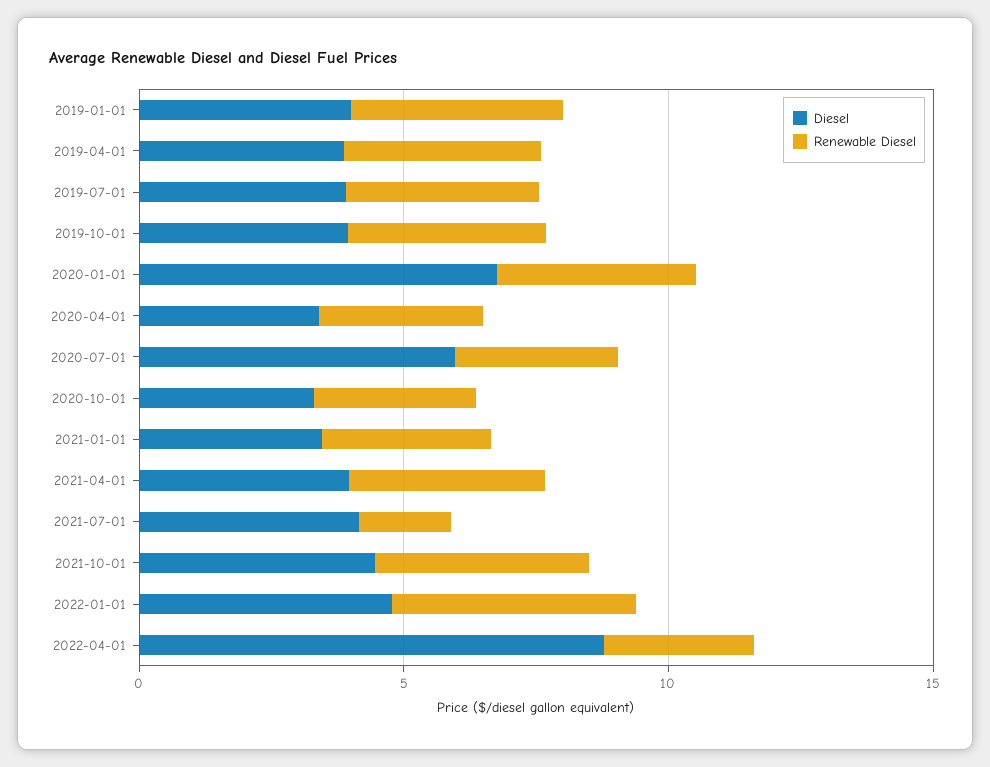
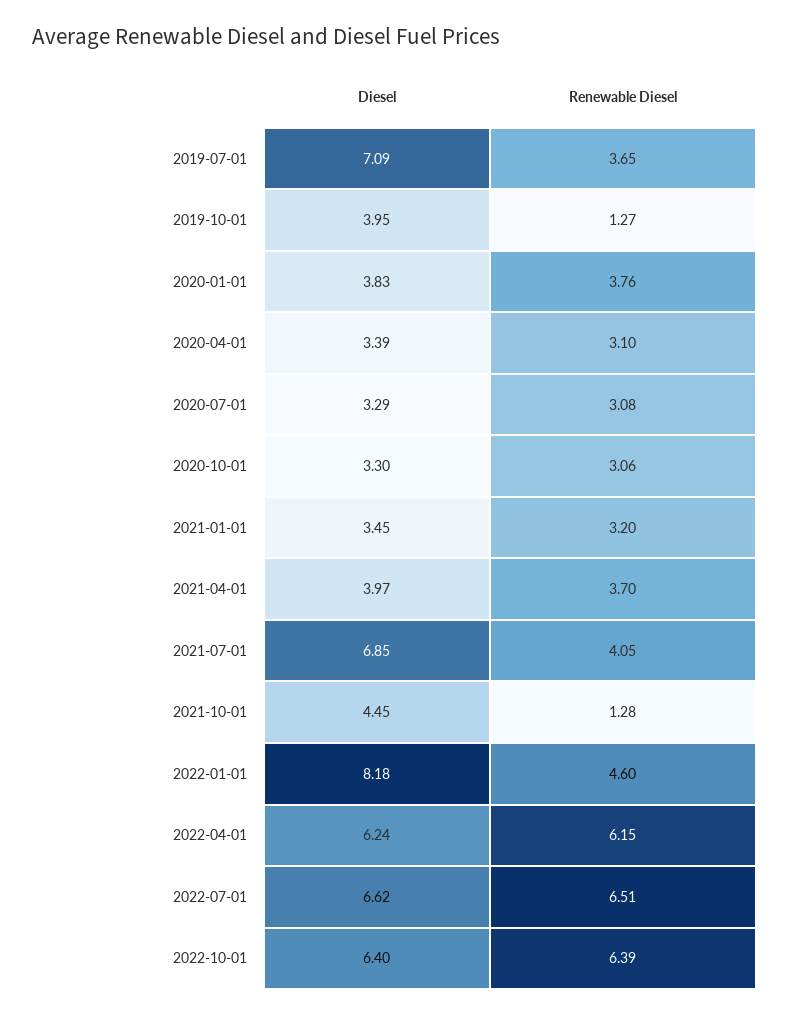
Diesel, 2019-01-01: 4 -> none
Renewable Diesel, 2019-01-01: 4 -> none
Diesel, 2019-04-01: 4 -> none
Renewable Diesel, 2019-04-01: 4 -> none
Diesel, 2019-07-01: 4 -> 7.09
Renewable Diesel, 2019-10-01: 4 -> 1.27
Diesel, 2020-01-01: 7 -> 3.83
Diesel, 2020-07-01: 6 -> 3.29
Diesel, 2021-07-01: 4 -> 6.85
Renewable Diesel, 2021-07-01: 2 -> 4.05
Renewable Diesel, 2021-10-01: 4 -> 1.28
Diesel, 2022-01-01: 5 -> 8.18
Diesel, 2022-04-01: 9 -> 6.24
Renewable Diesel, 2022-04-01: 3 -> 6.15
Diesel, 2022-07-01: none -> 6.62
Renewable Diesel, 2022-07-01: none -> 6.51
Diesel, 2022-10-01: none -> 6.4
Renewable Diesel, 2022-10-01: none -> 6.39

